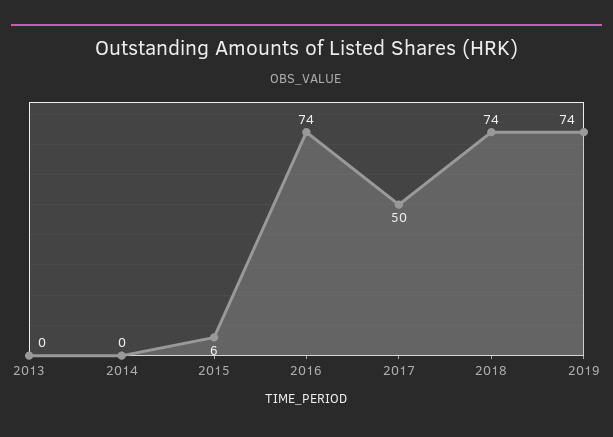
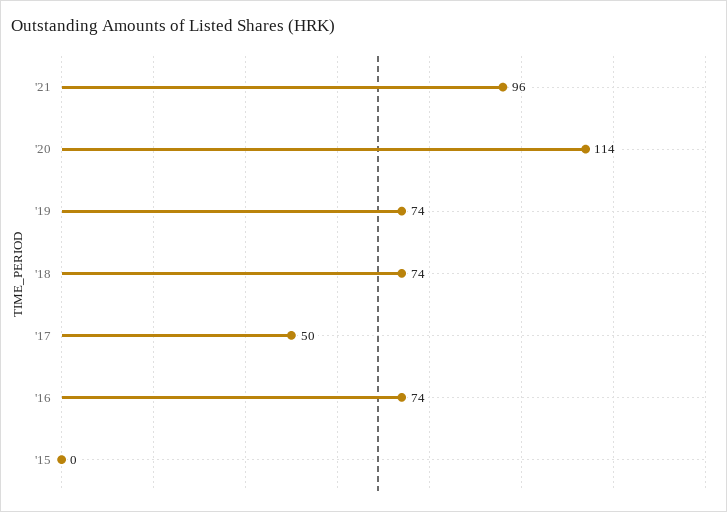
2013: 0 -> none
2014: 0 -> none
2015: 6 -> 0
'21: none -> 96
'20: none -> 114

